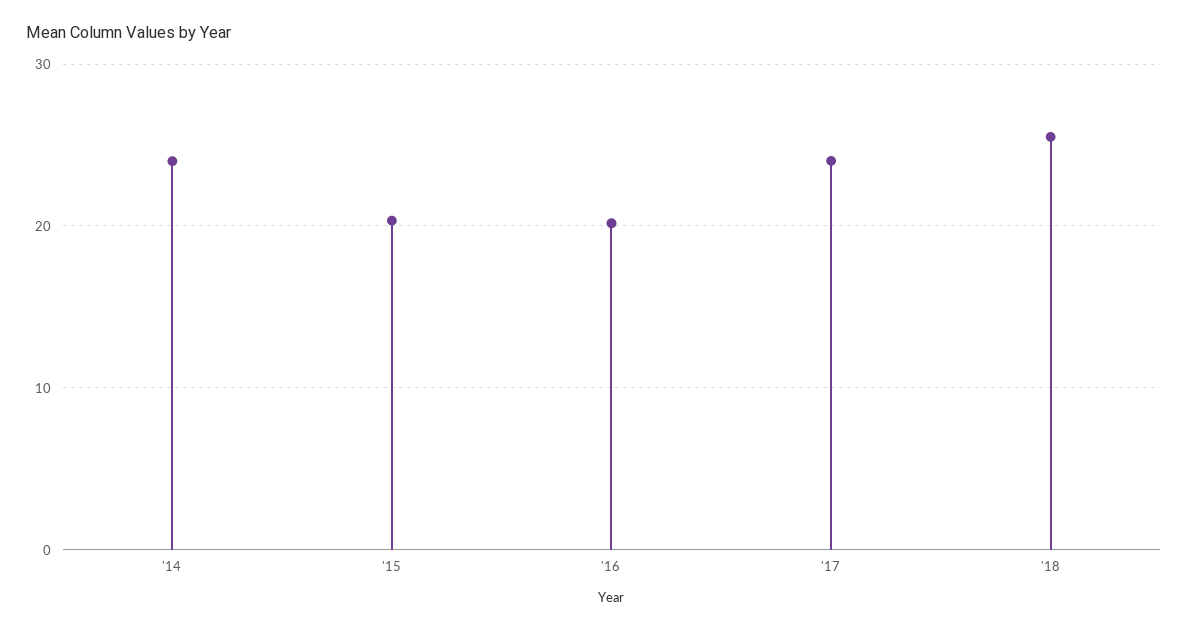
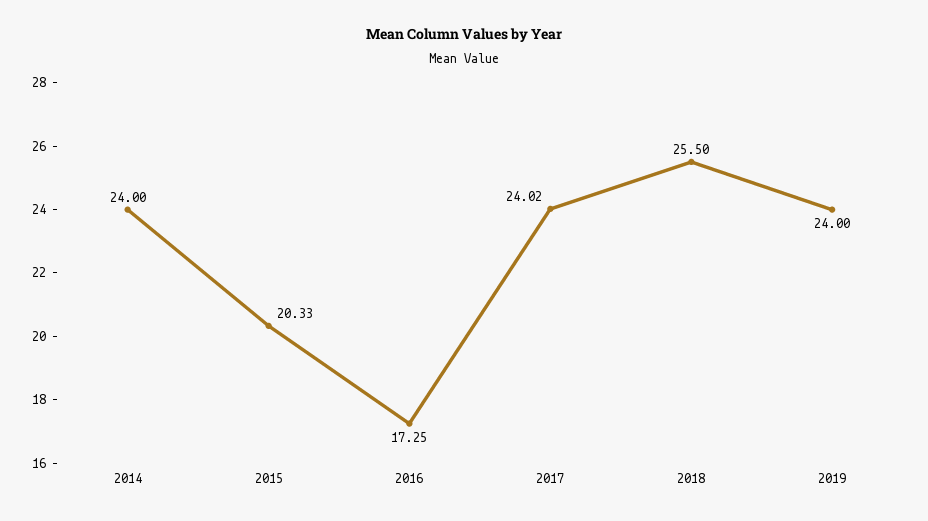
'16: 20 -> 17.25
2019: none -> 24

